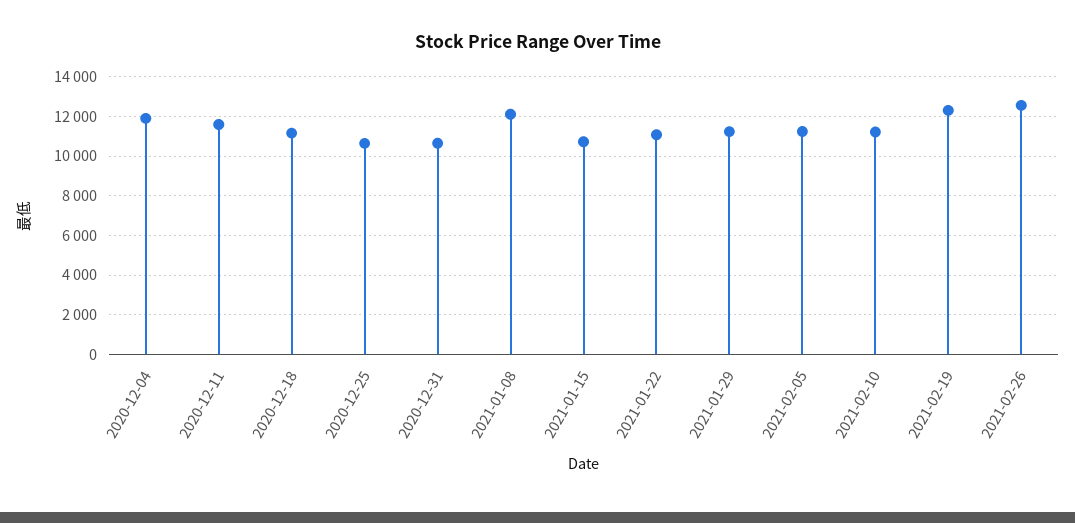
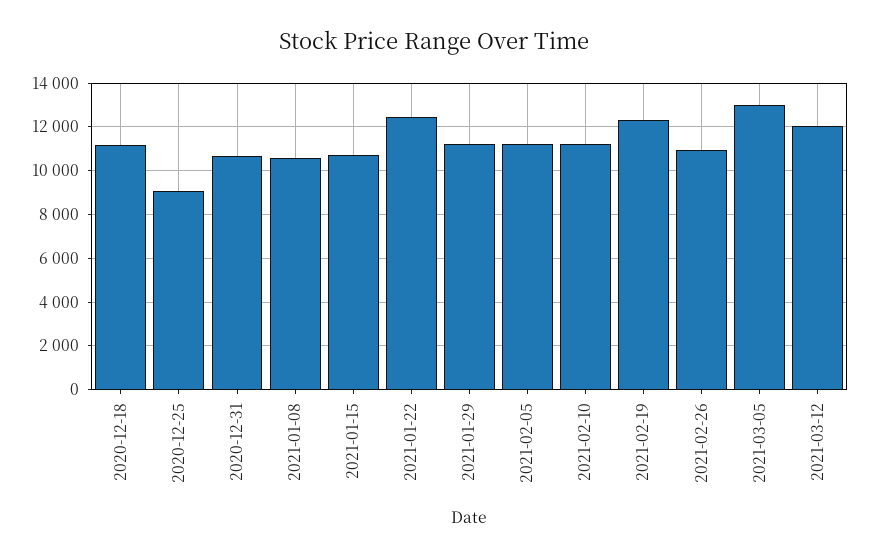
2020-12-04: 12000 -> none
2020-12-11: 11500 -> none
2020-12-25: 10500 -> 9000
2021-01-08: 12000 -> 10500
2021-01-22: 11000 -> 12500
2021-02-26: 12500 -> 11000
2021-03-05: none -> 13000
2021-03-12: none -> 12000

